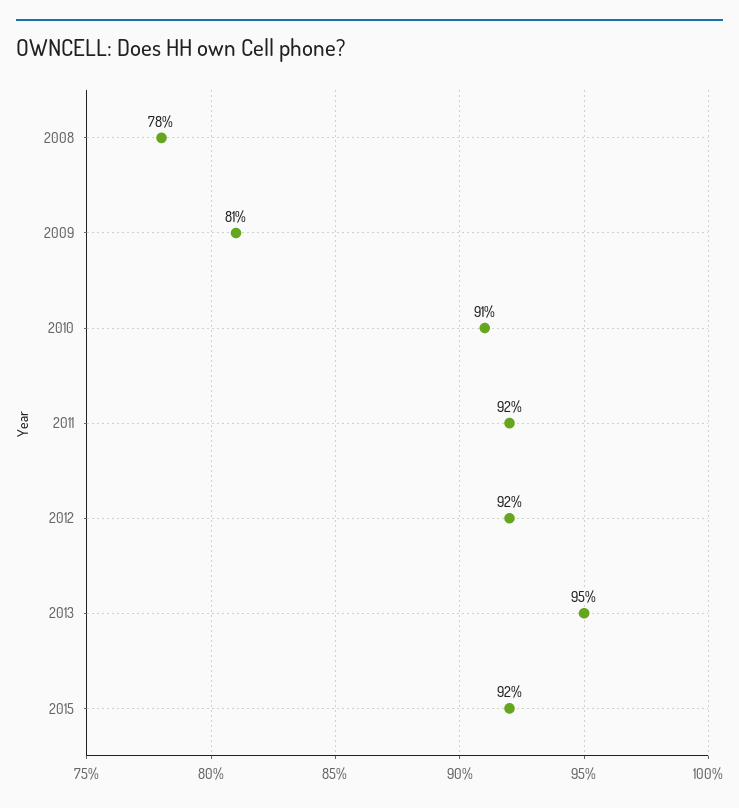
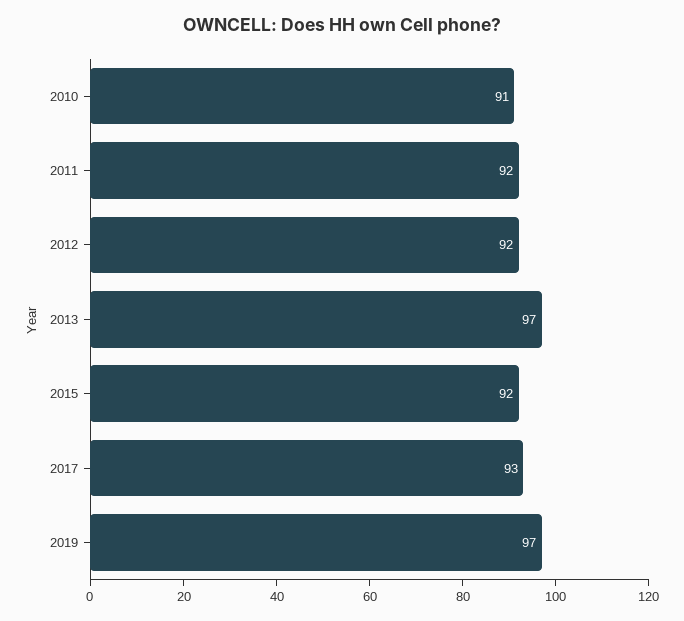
2008: 78 -> none
2009: 81 -> none
2013: 95 -> 97
2017: none -> 93
2019: none -> 97

